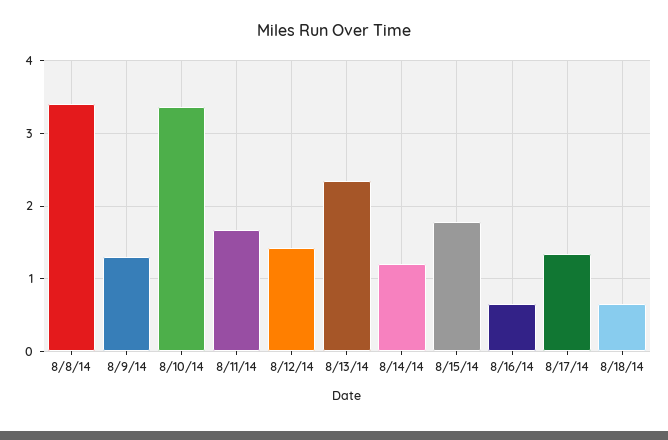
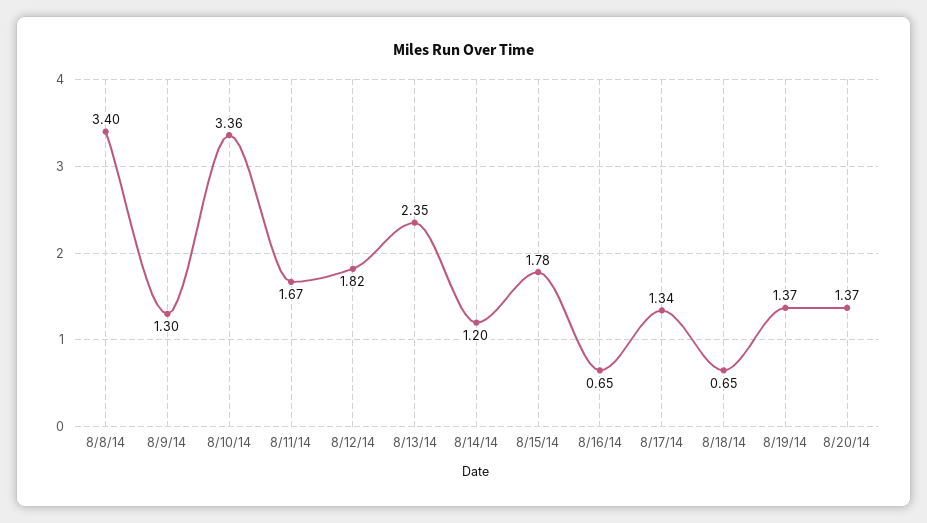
8/12/14: 1.4 -> 1.82
8/19/14: none -> 1.37
8/20/14: none -> 1.37

